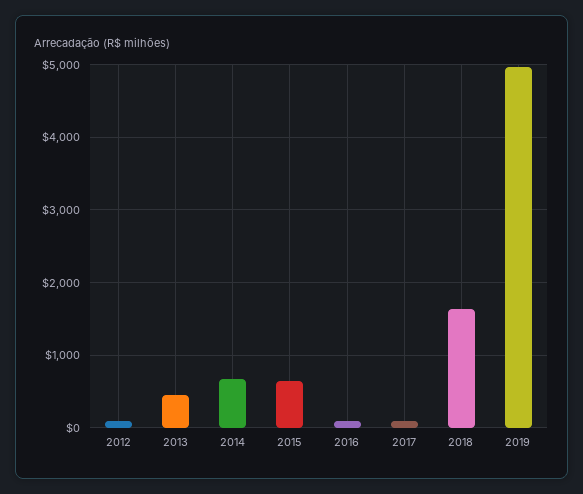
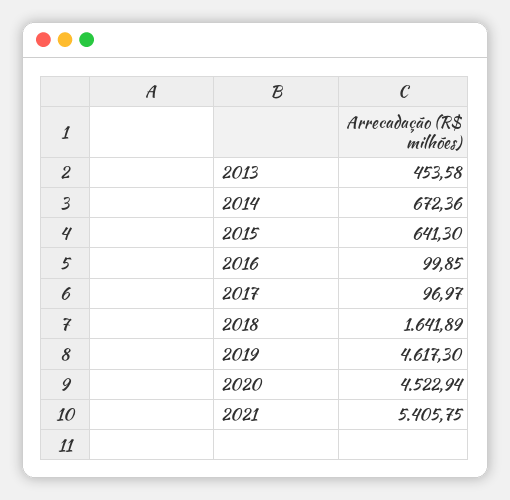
2012: 100 -> none
2019: 5000 -> 4617.3
2020: none -> 4522.94
2021: none -> 5405.75

